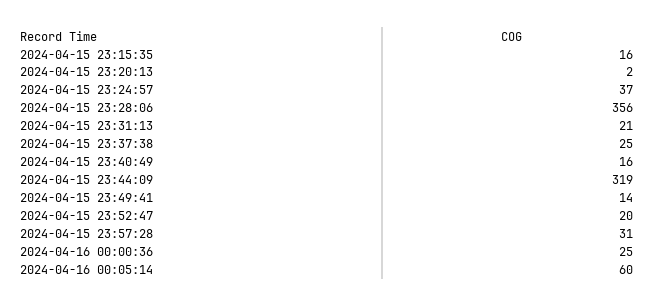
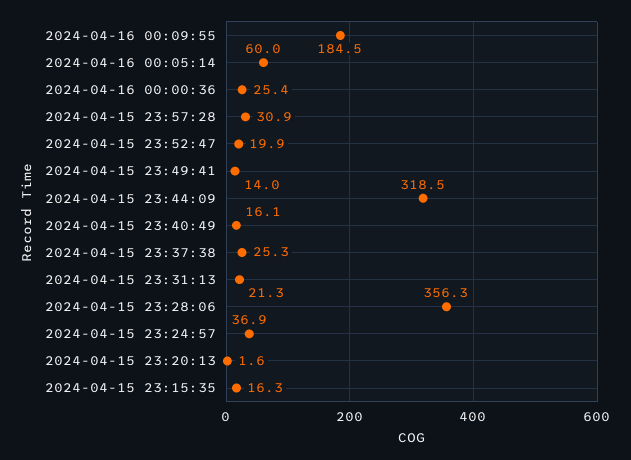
2024-04-16 00:09:55: none -> 184.5

